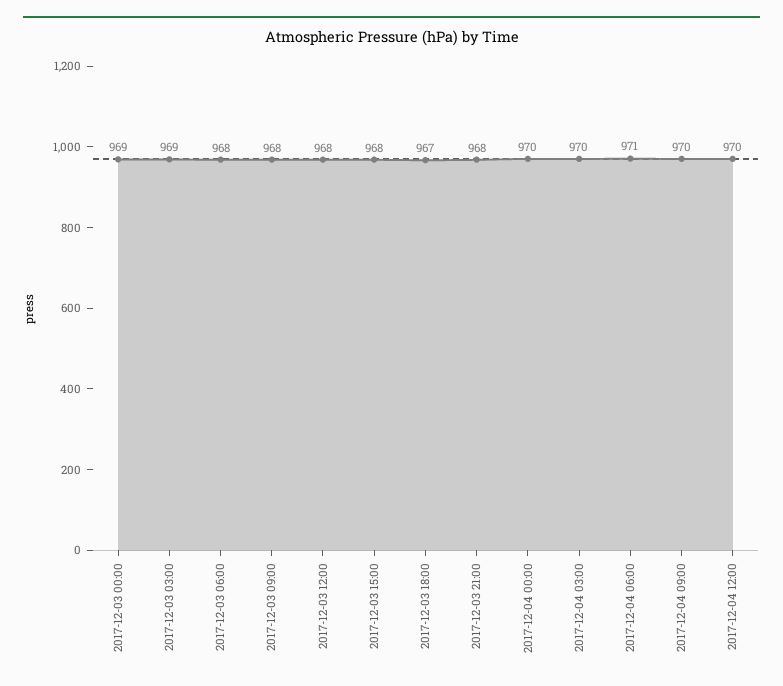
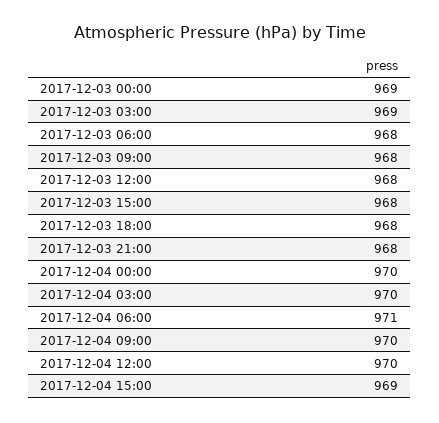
2017-12-03 18:00: 967 -> 968
2017-12-04 15:00: none -> 969

